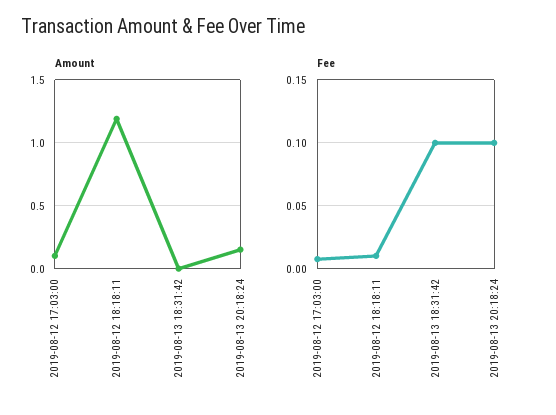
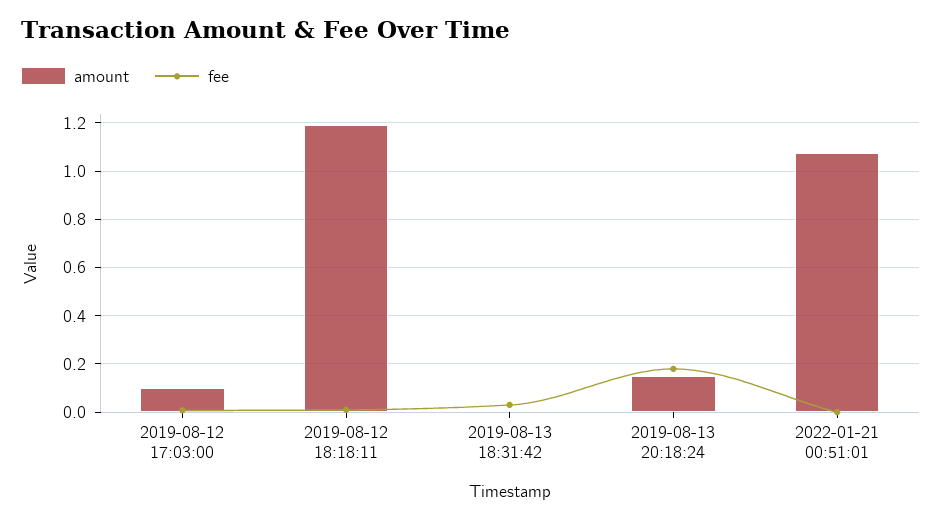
Fee, 2019-08-13 18:31:42: 0.1 -> 0.025
Fee, 2019-08-13 20:18:24: 0.1 -> 0.175
Amount, 2022-01-21 00:51:01: none -> 1.075
Fee, 2022-01-21 00:51:01: none -> 0

